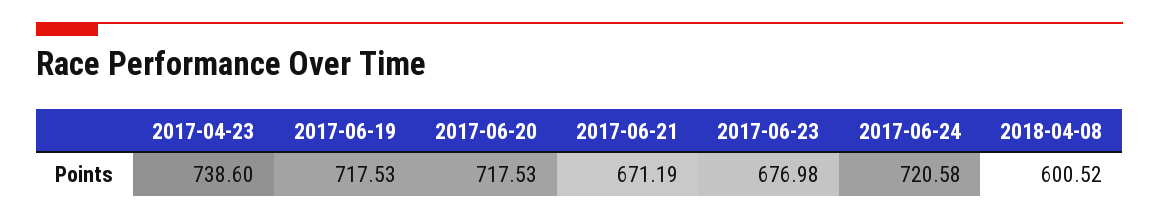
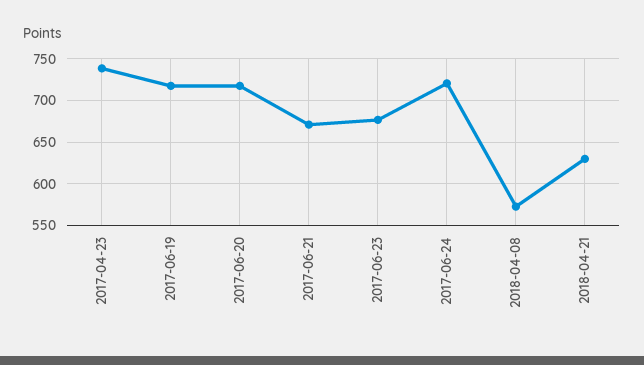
2018-04-08: 600.52 -> 570
2018-04-21: none -> 630

